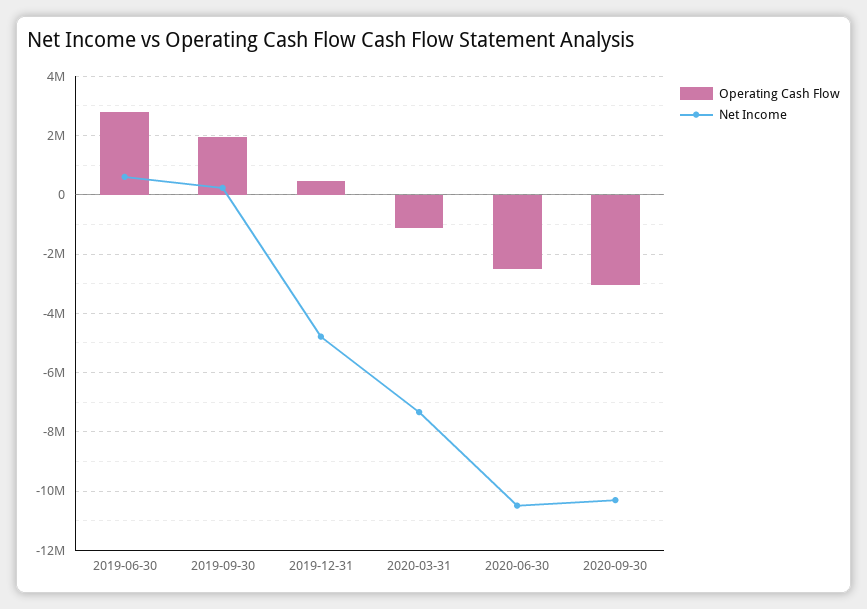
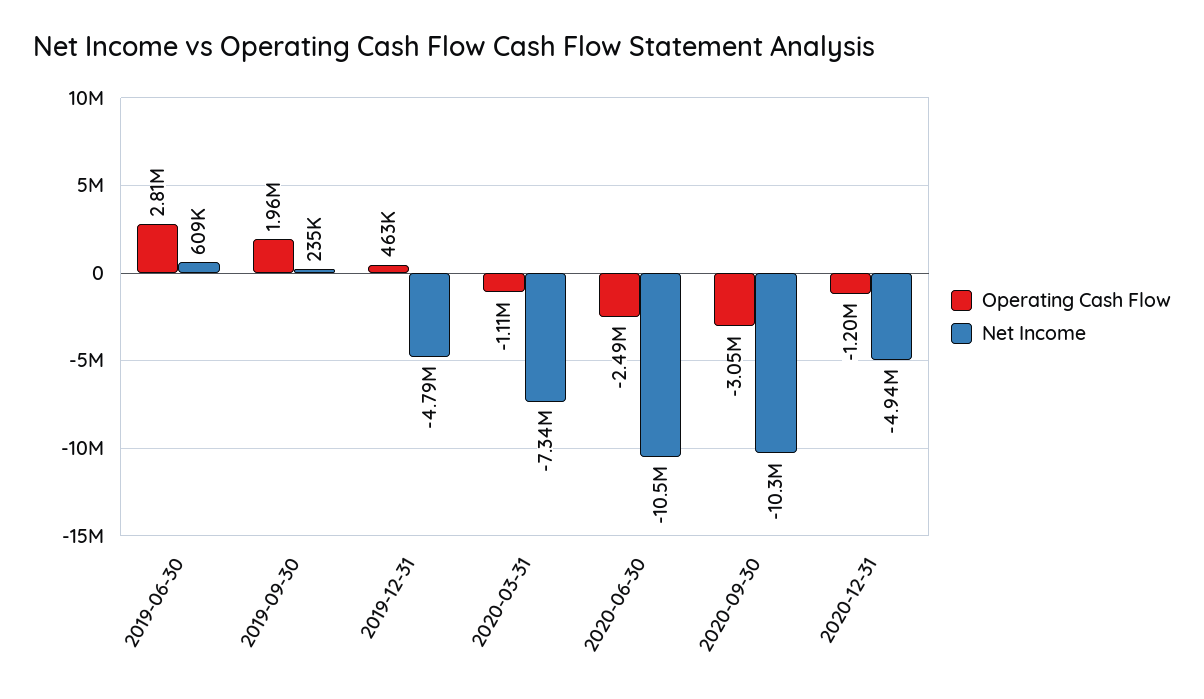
Operating Cash Flow, 2020-12-31: none -> -1200000
Net Income, 2020-12-31: none -> -4940000

